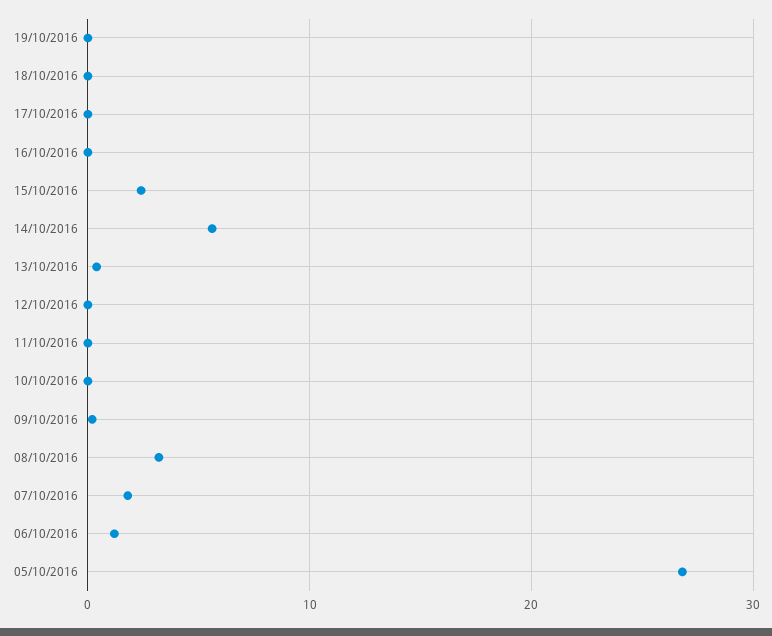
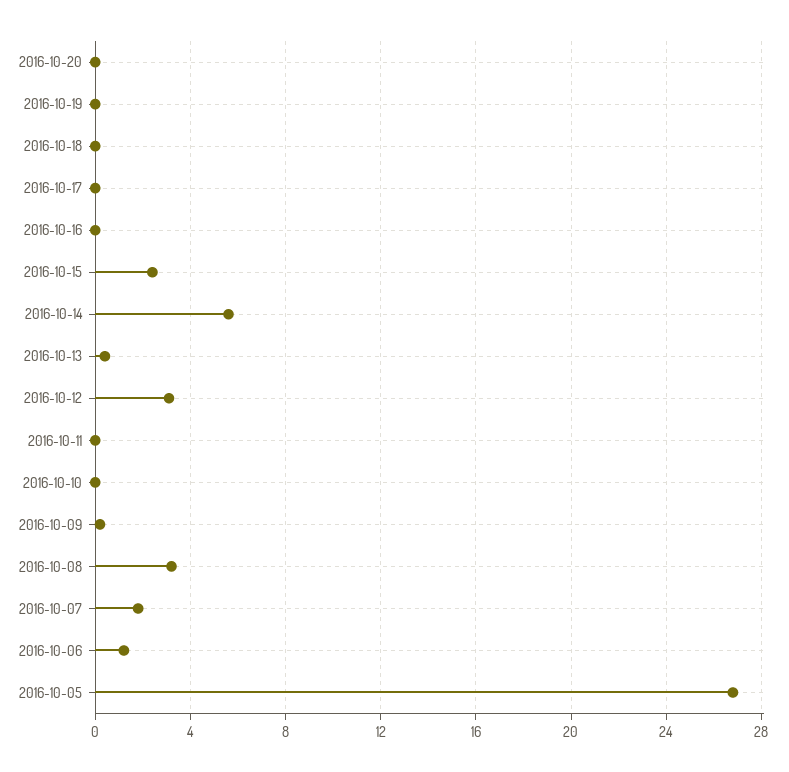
12/10/2016: 0 -> 3
2016-10-20: none -> 0

